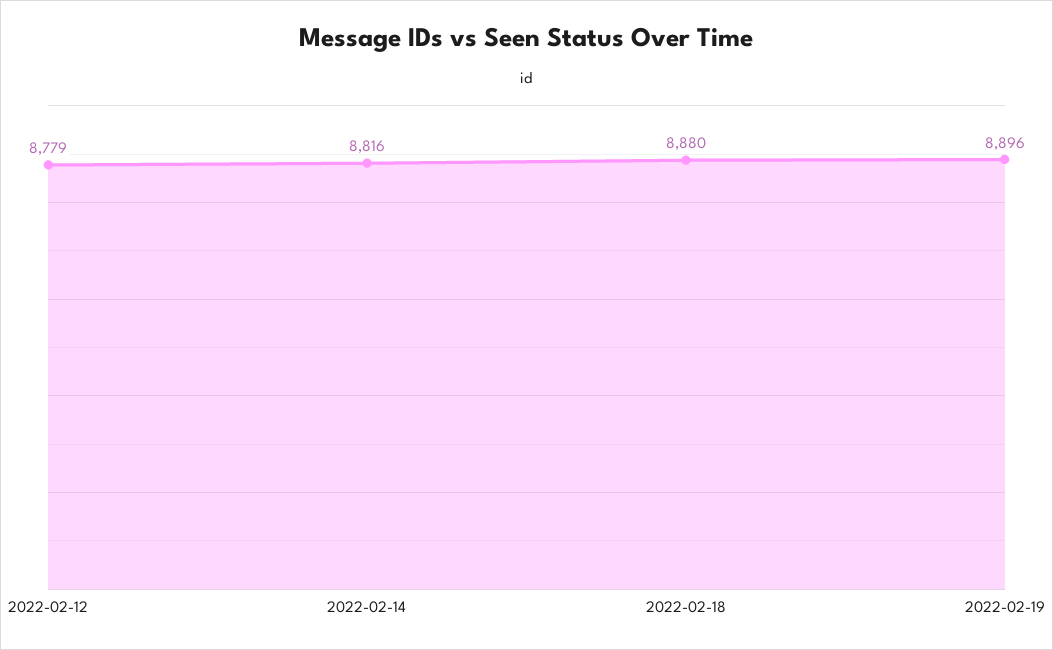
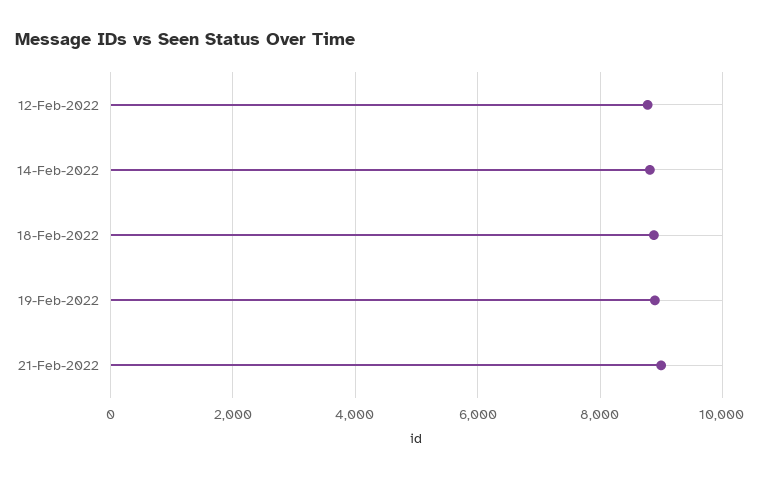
21-Feb-2022: none -> 9000

